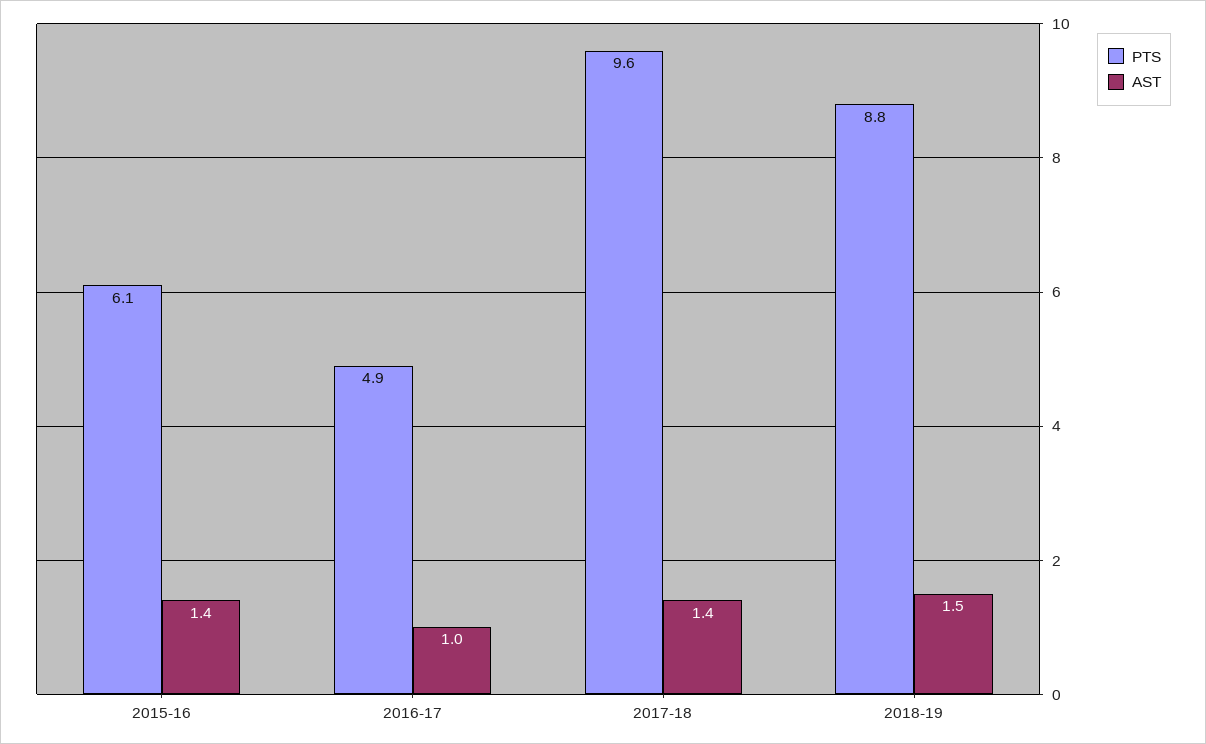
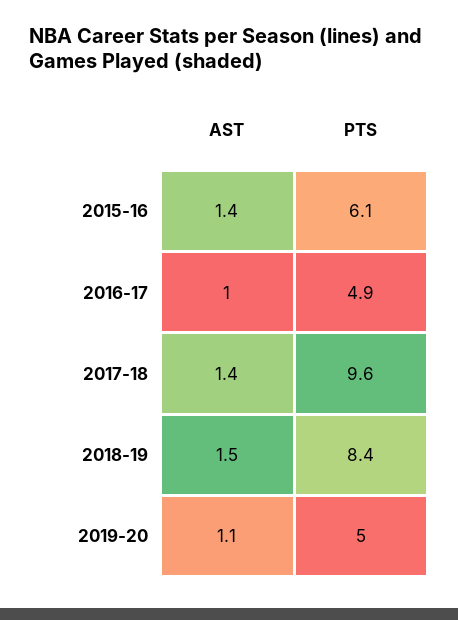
PTS, 2018-19: 8.8 -> 8.4
AST, 2019-20: none -> 1.1
PTS, 2019-20: none -> 5

